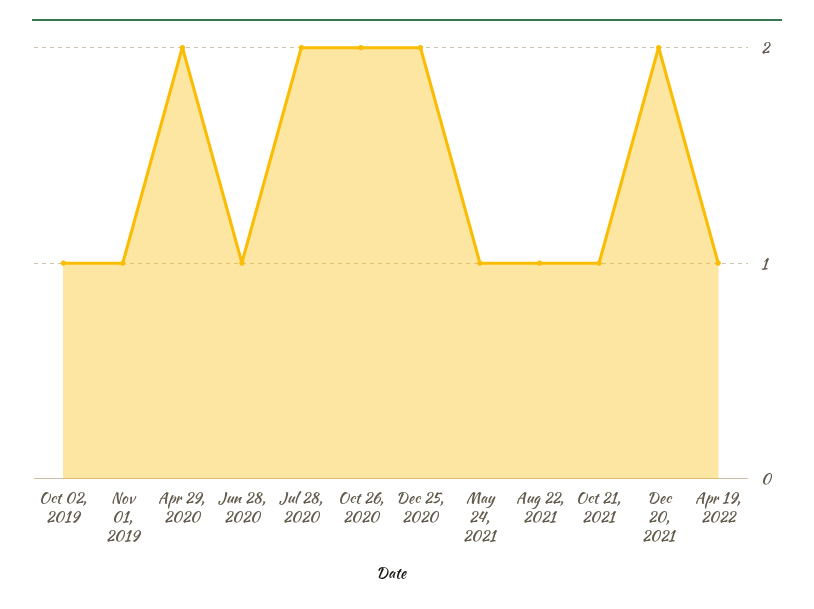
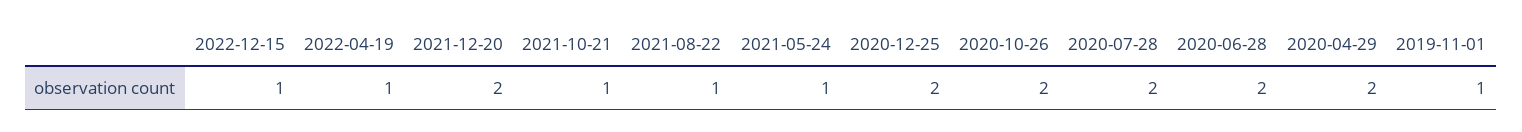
Oct 02, 2019: 1 -> none
Jun 28, 2020: 1 -> 2
2022-12-15: none -> 1

